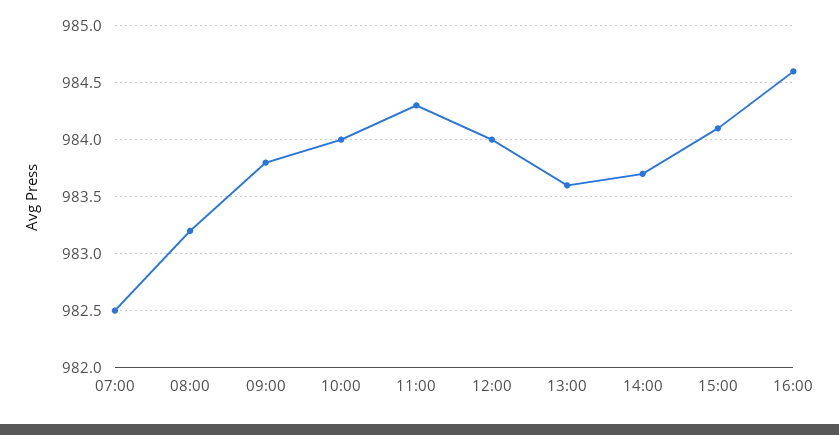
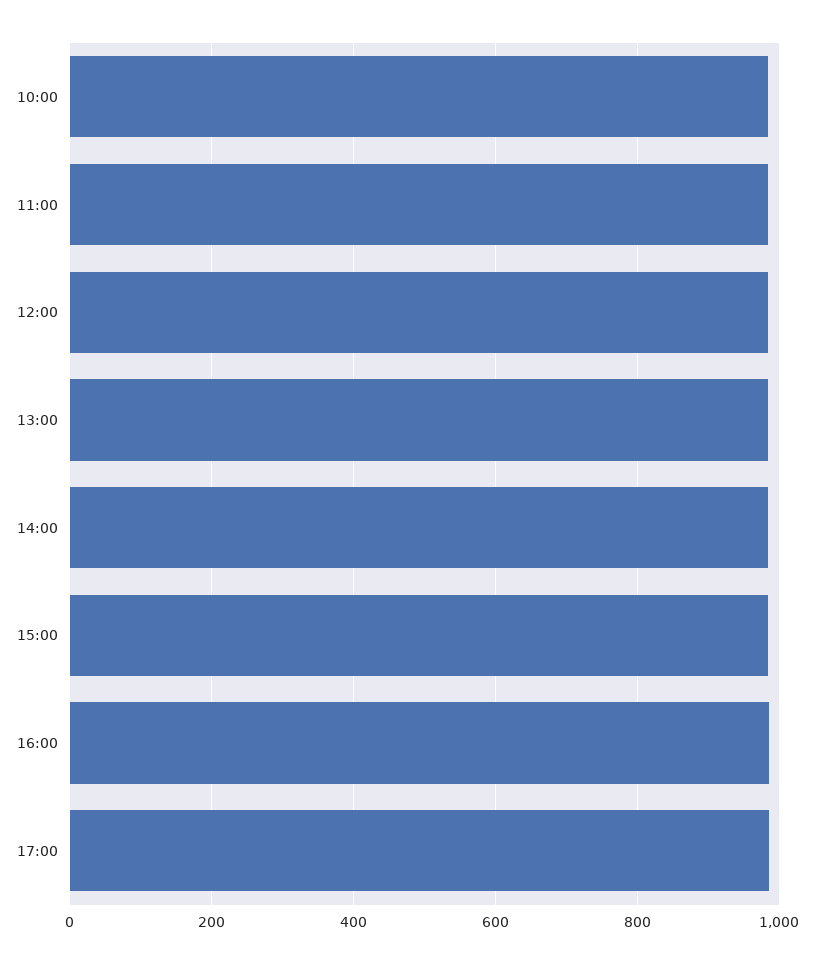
07:00: 982.5 -> none
08:00: 983.2 -> none
09:00: 983.8 -> none
17:00: none -> 980

